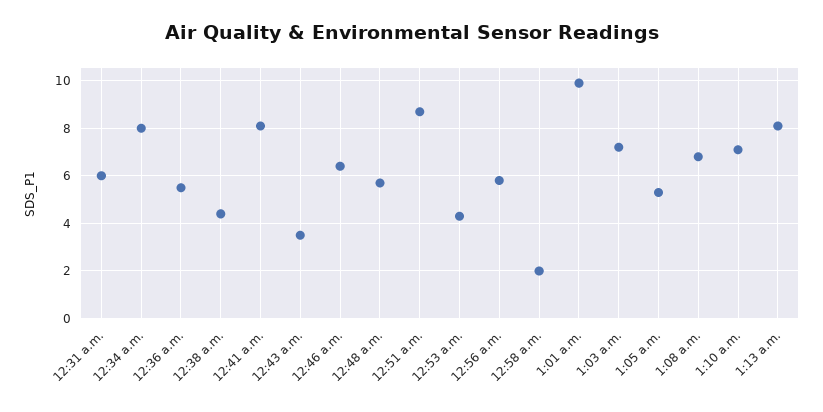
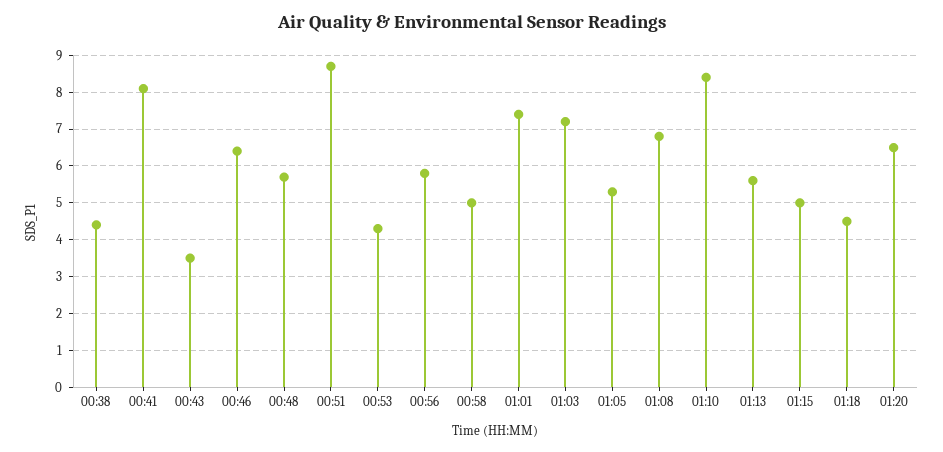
12:31 a.m.: 6 -> none
12:34 a.m.: 8 -> none
12:36 a.m.: 5.5 -> none
12:58 a.m.: 2 -> 5
1:01 a.m.: 10 -> 7.5
1:10 a.m.: 7 -> 8.5
1:13 a.m.: 8 -> 5.5
01:15: none -> 5
01:18: none -> 4.5
01:20: none -> 6.5

